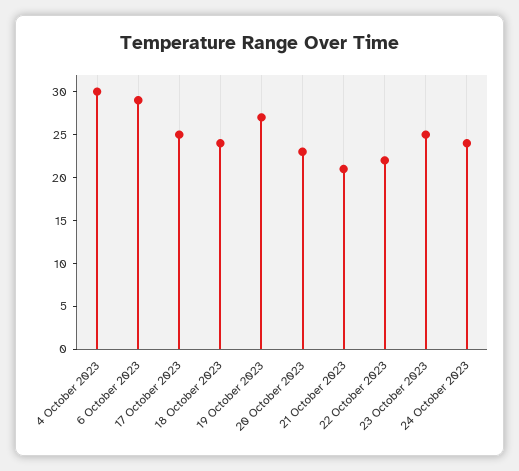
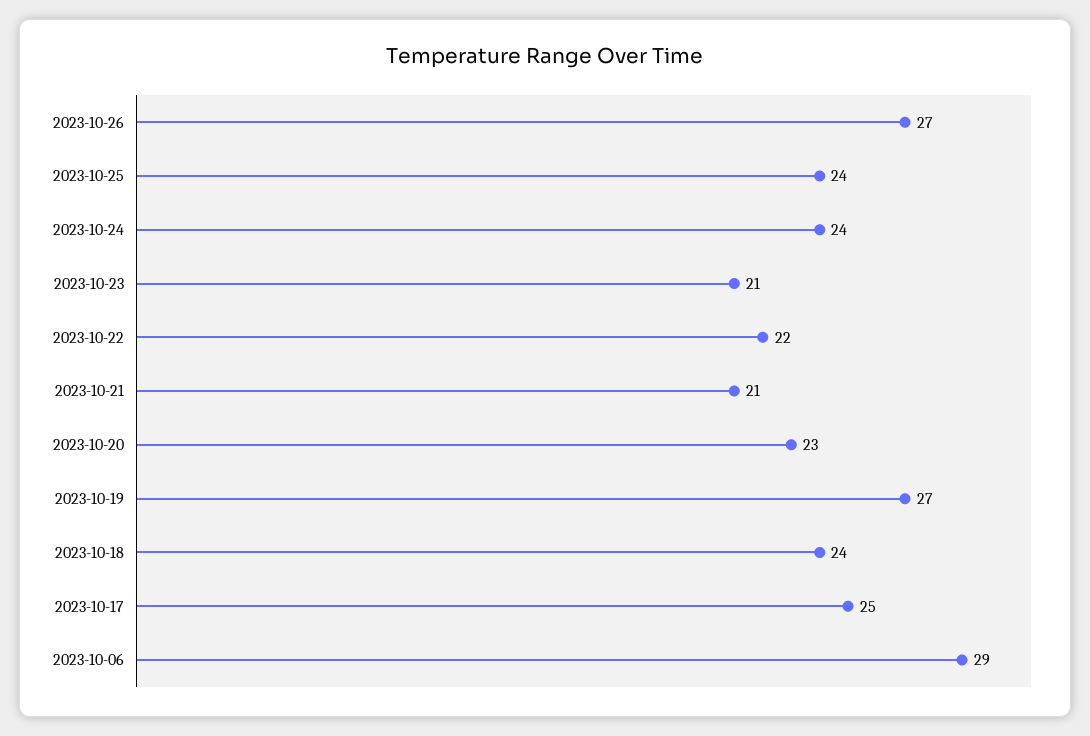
4 October 2023: 30 -> none
23 October 2023: 25 -> 21
2023-10-26: none -> 27
2023-10-25: none -> 24

